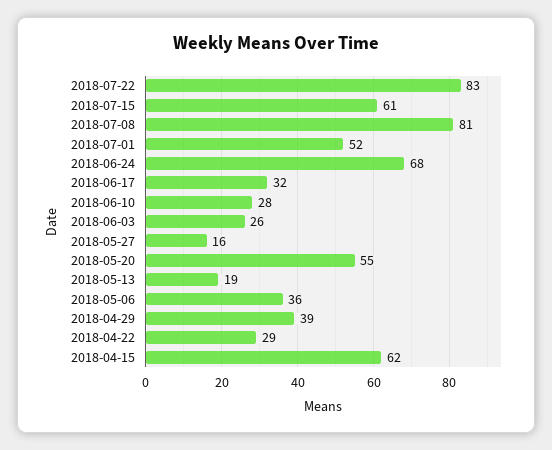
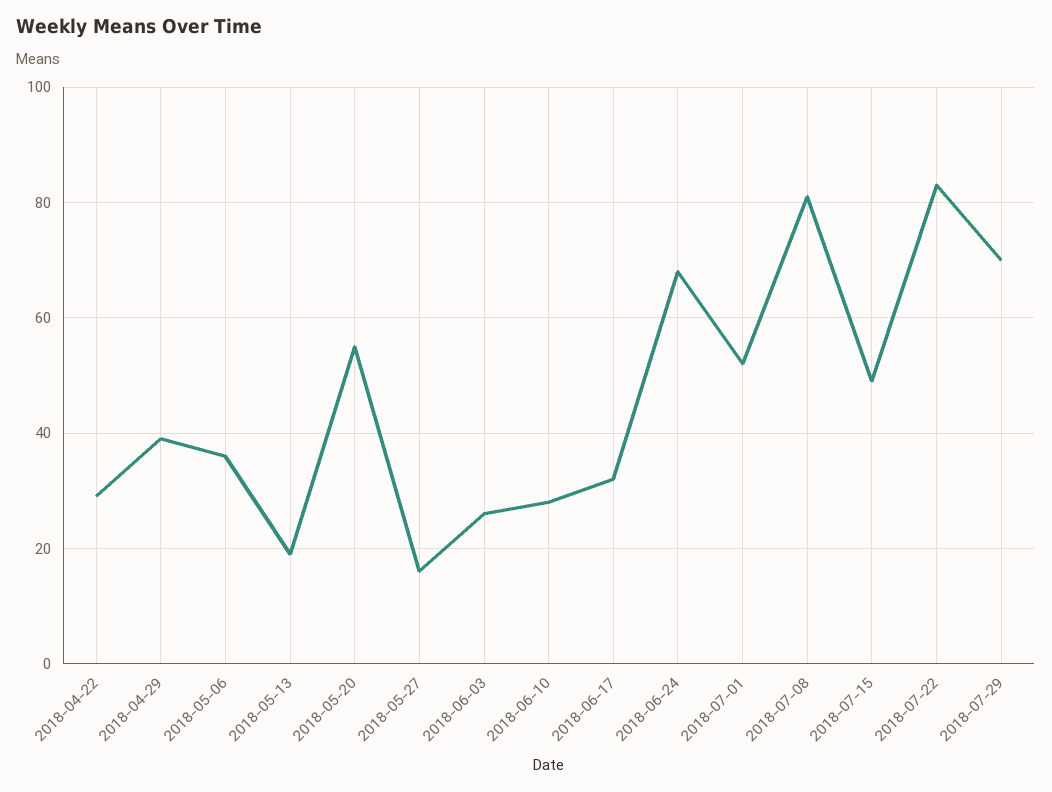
2018-07-15: 61 -> 50
2018-04-15: 62 -> none
2018-07-29: none -> 70

